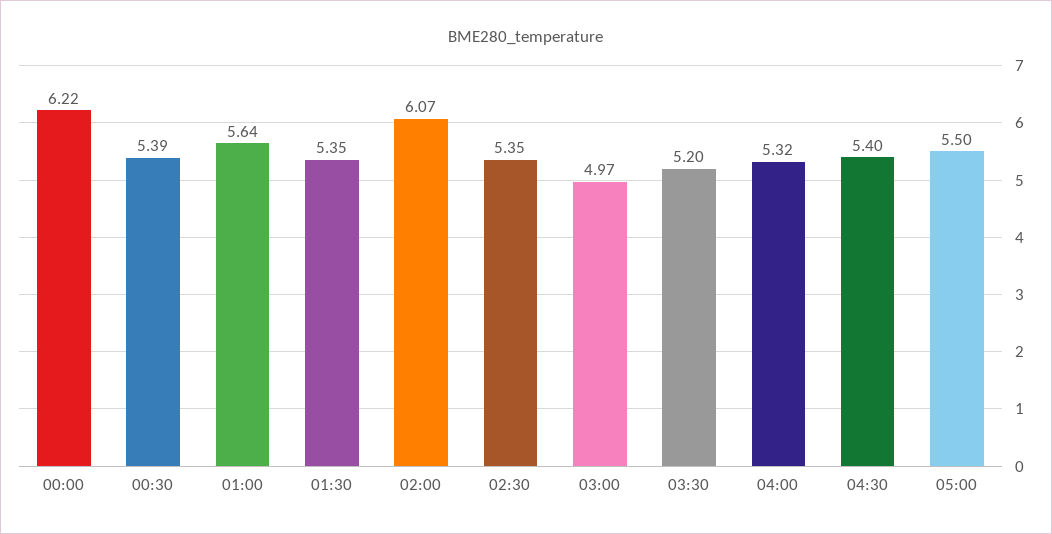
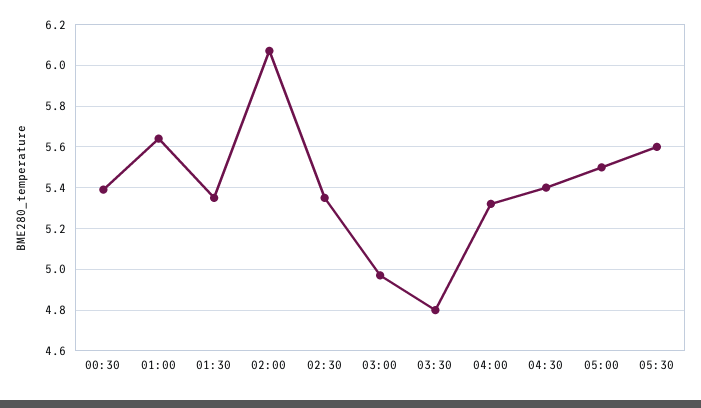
00:00: 6.22 -> none
03:30: 5.2 -> 4.8
05:30: none -> 5.6

